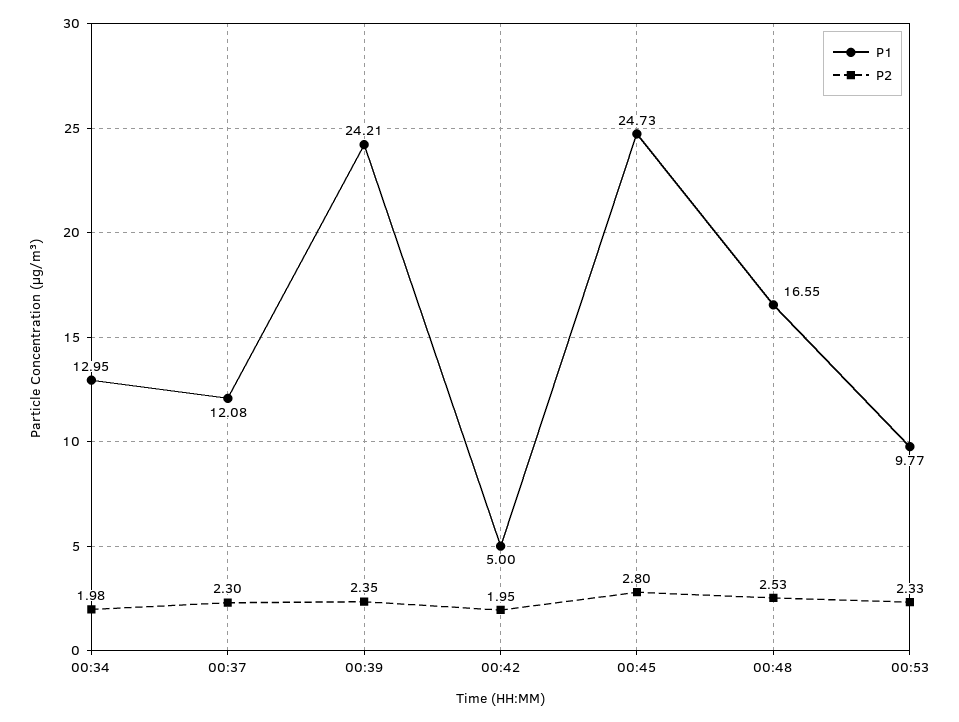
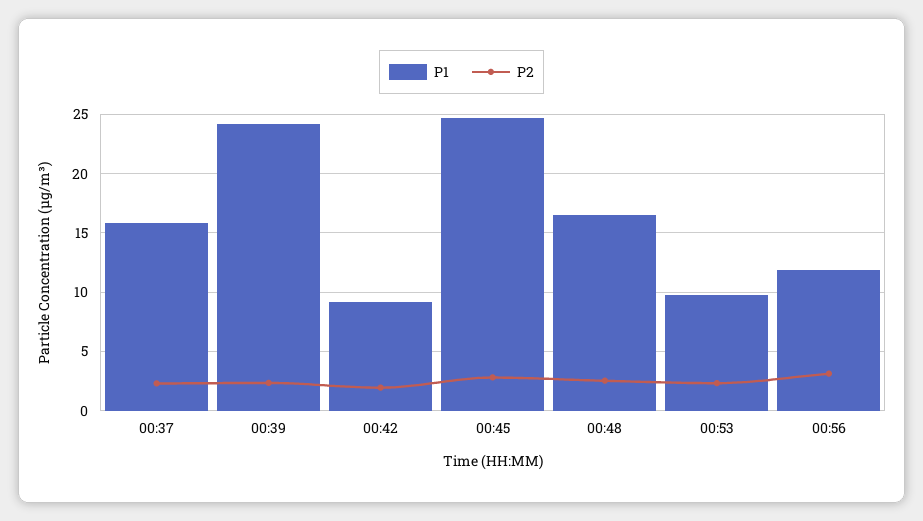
P1, 00:34: 12.95 -> none
P2, 00:34: 1.98 -> none
P1, 00:37: 12.08 -> 16
P1, 00:42: 5 -> 9
P1, 00:56: none -> 12
P2, 00:56: none -> 3

